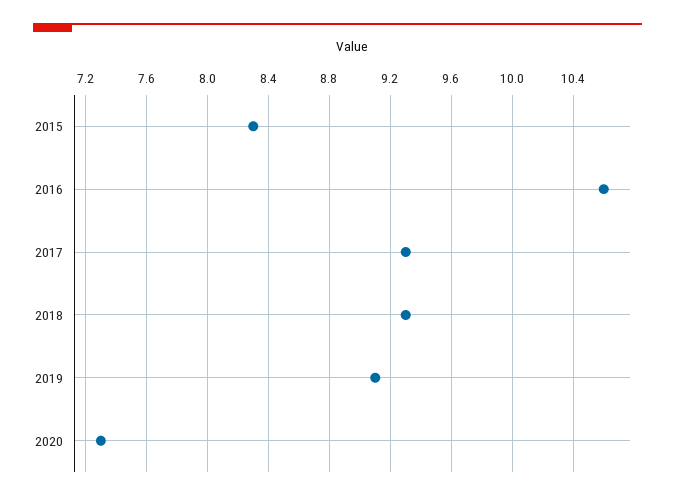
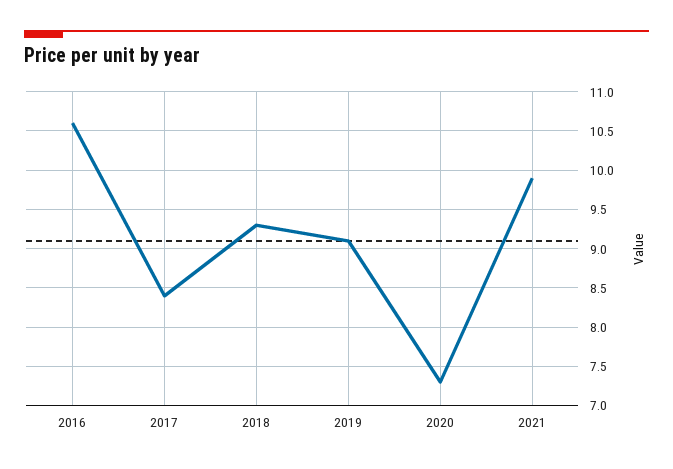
2015: 8.3 -> none
2017: 9.3 -> 8.4
2021: none -> 9.9

